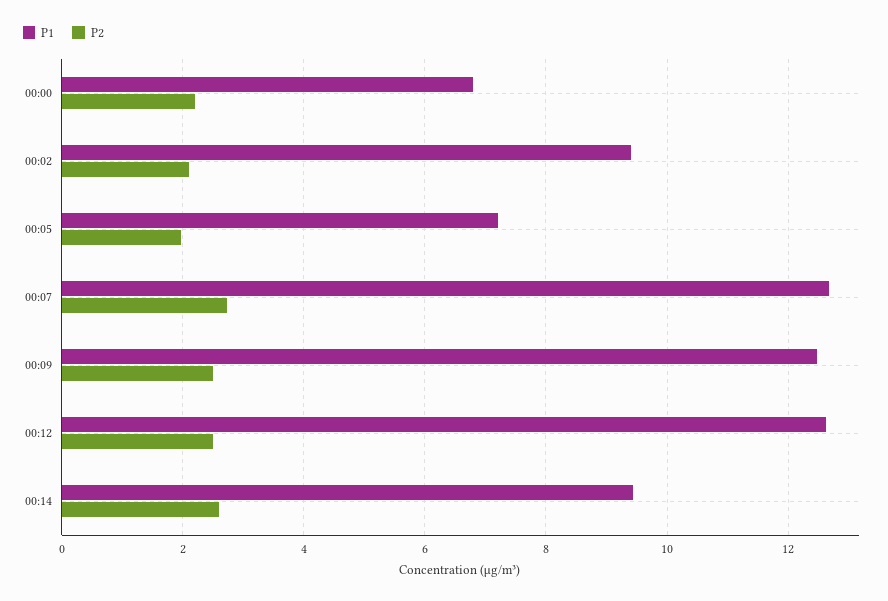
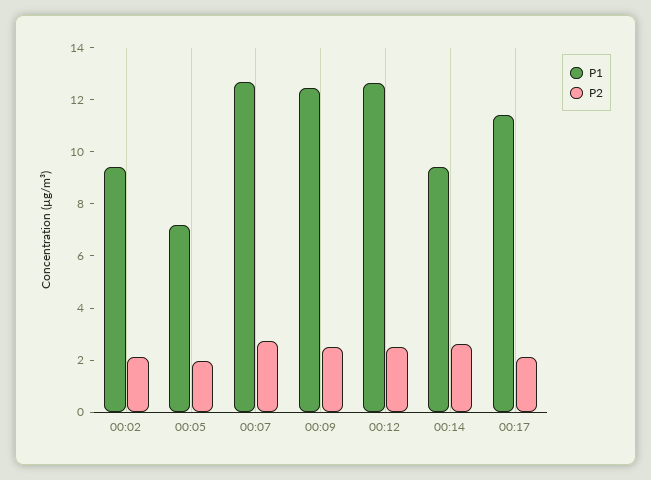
P1, 00:00: 6.8 -> none
P2, 00:00: 2.2 -> none
P1, 00:17: none -> 11.5
P2, 00:17: none -> 2

